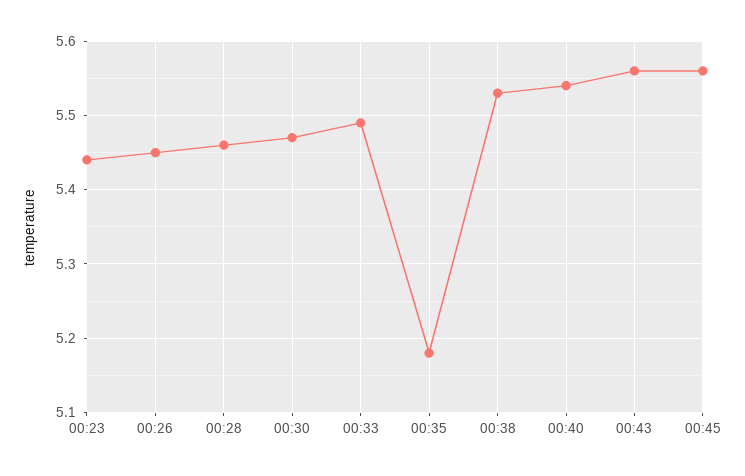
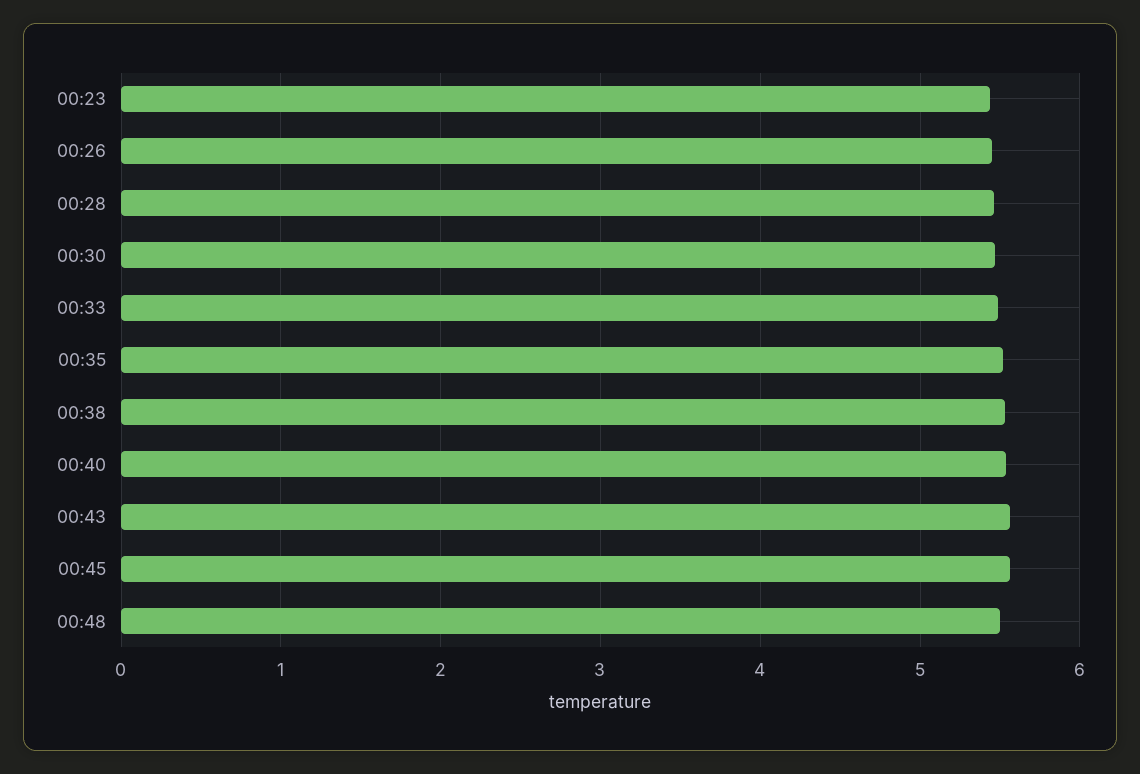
00:35: 5.18 -> 5.5
00:48: none -> 5.5

